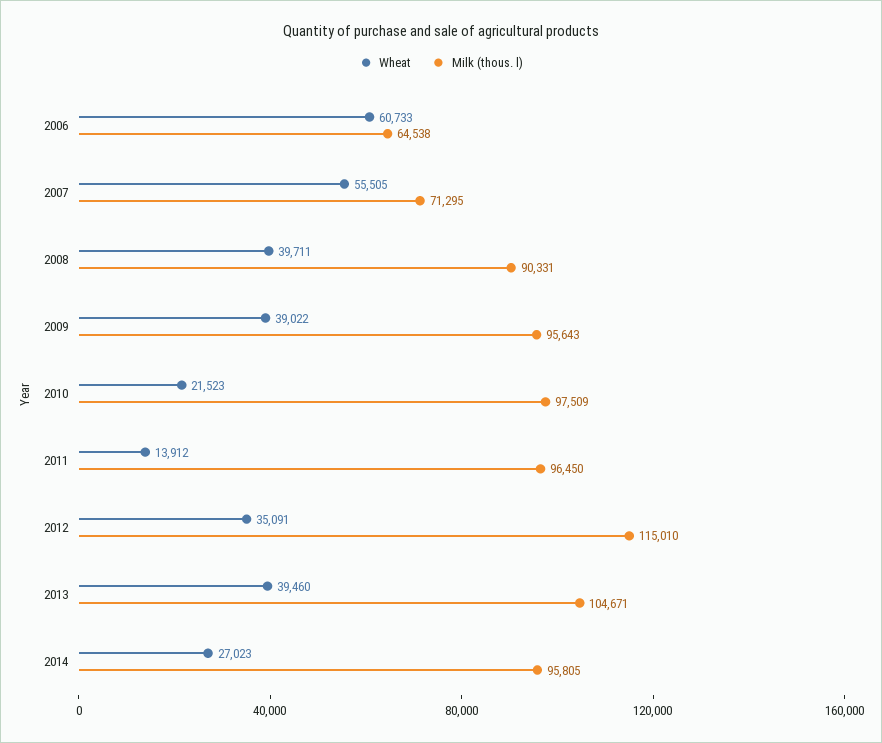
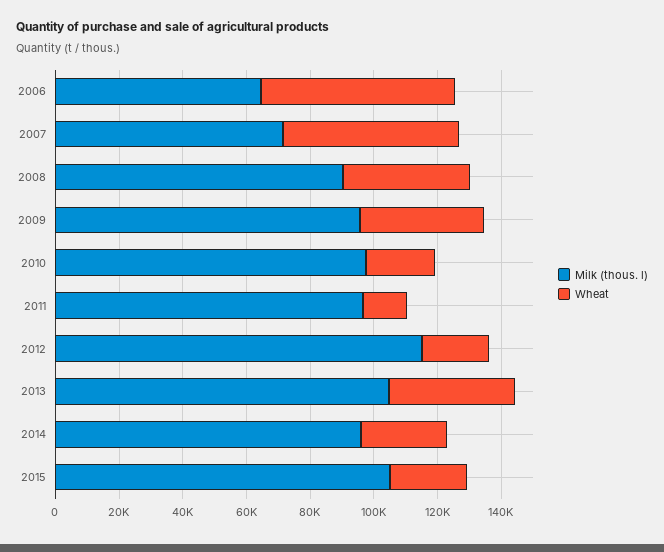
Wheat, 2012: 35091 -> 20000
Milk (thous. l), 2015: none -> 105000
Wheat, 2015: none -> 25000

